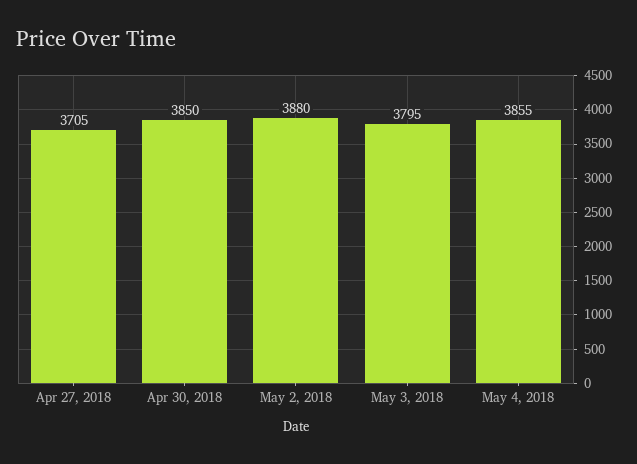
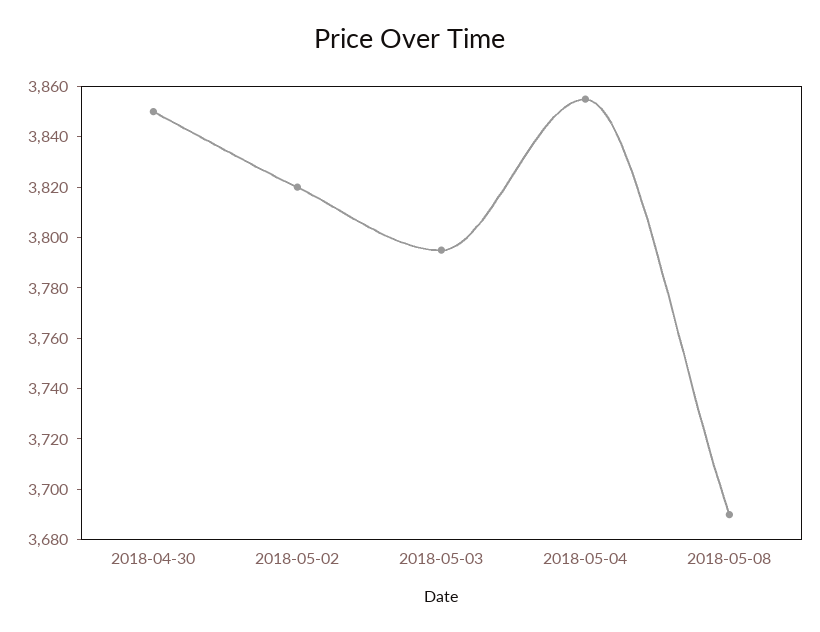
Apr 27, 2018: 3705 -> none
May 2, 2018: 3880 -> 3820
2018-05-08: none -> 3690

